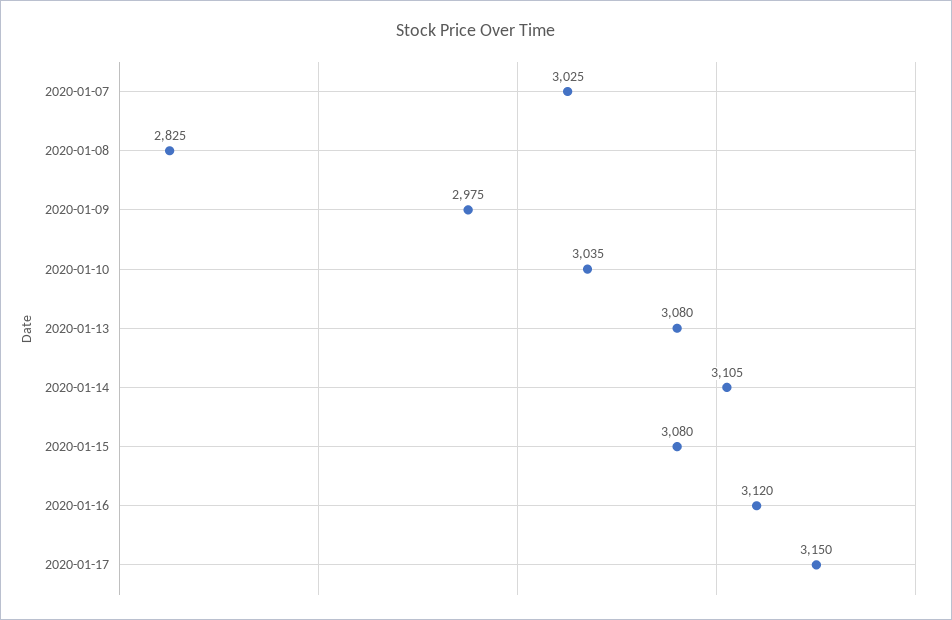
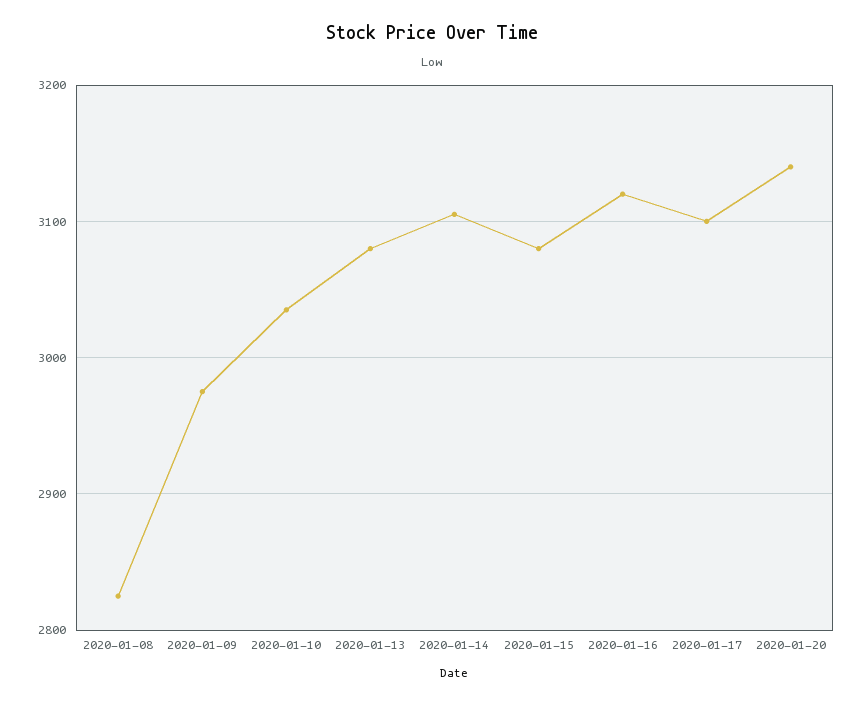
2020-01-07: 3025 -> none
2020-01-17: 3150 -> 3100
2020-01-20: none -> 3140

